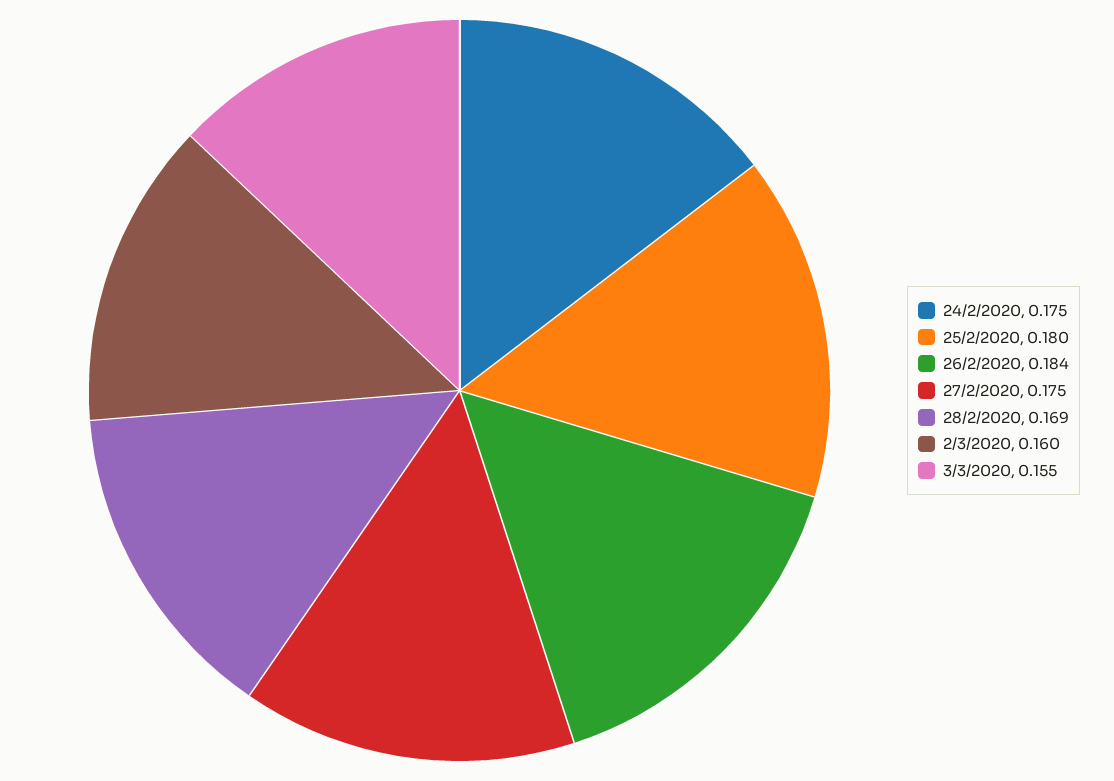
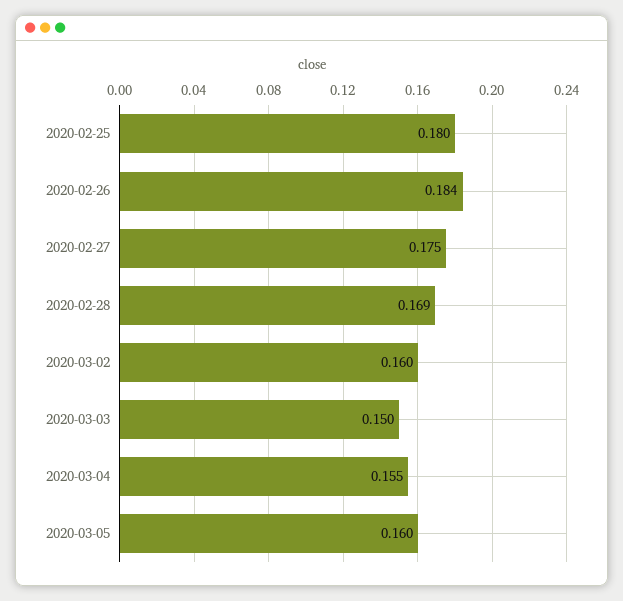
24/2/2020: 0.175 -> none
3/3/2020: 0.155 -> 0.15
2020-03-04: none -> 0.155
2020-03-05: none -> 0.16

